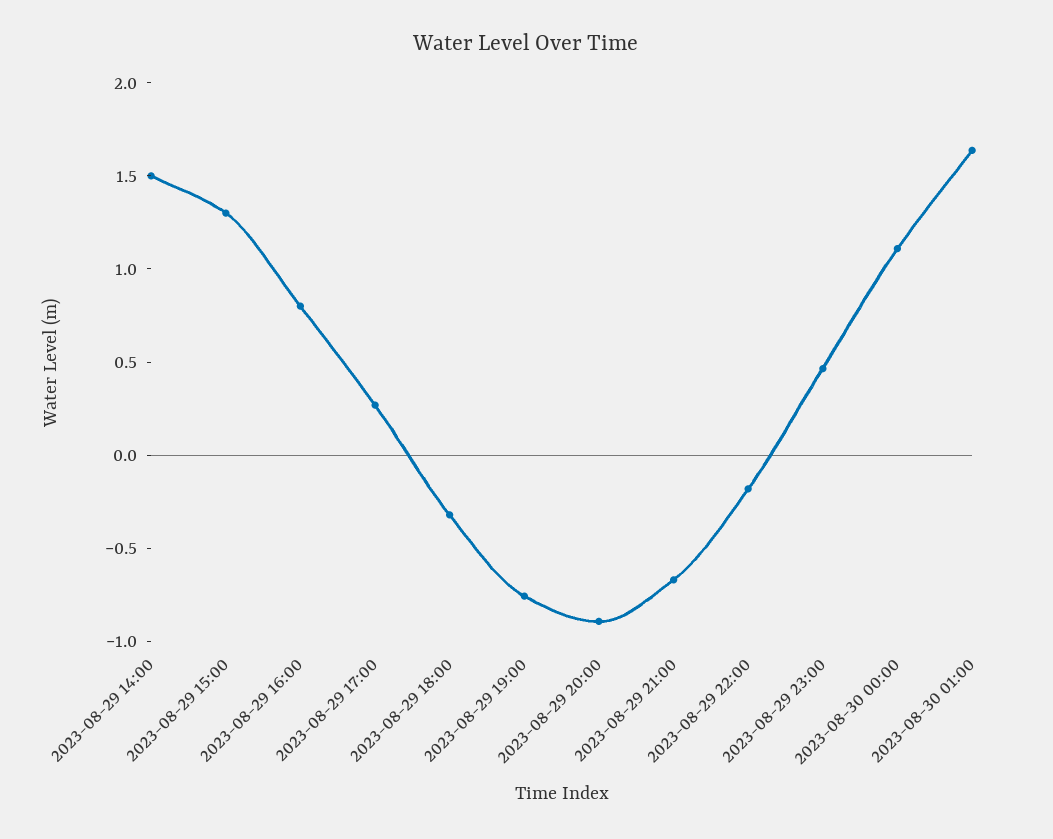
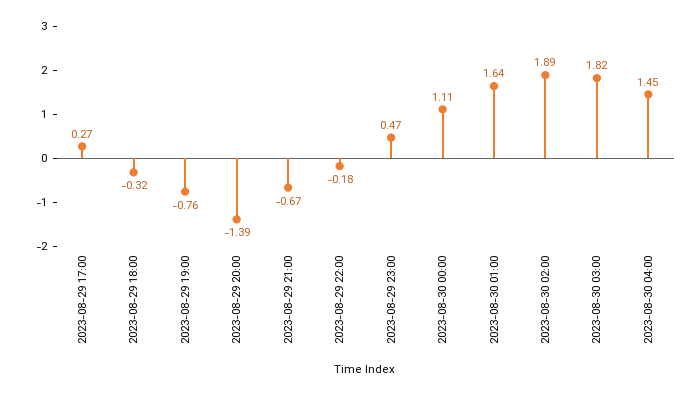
2023-08-29 14:00: 1.5 -> none
2023-08-29 15:00: 1.3 -> none
2023-08-29 16:00: 0.8 -> none
2023-08-29 20:00: -0.9 -> -1.39
2023-08-30 02:00: none -> 1.89
2023-08-30 03:00: none -> 1.82
2023-08-30 04:00: none -> 1.45

